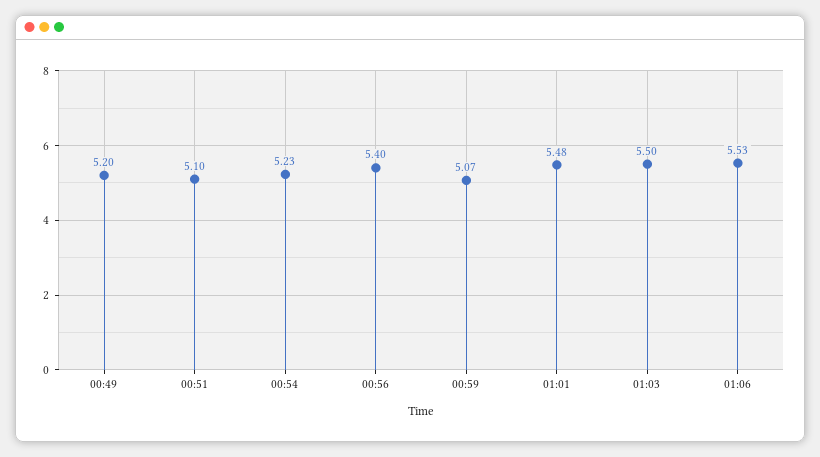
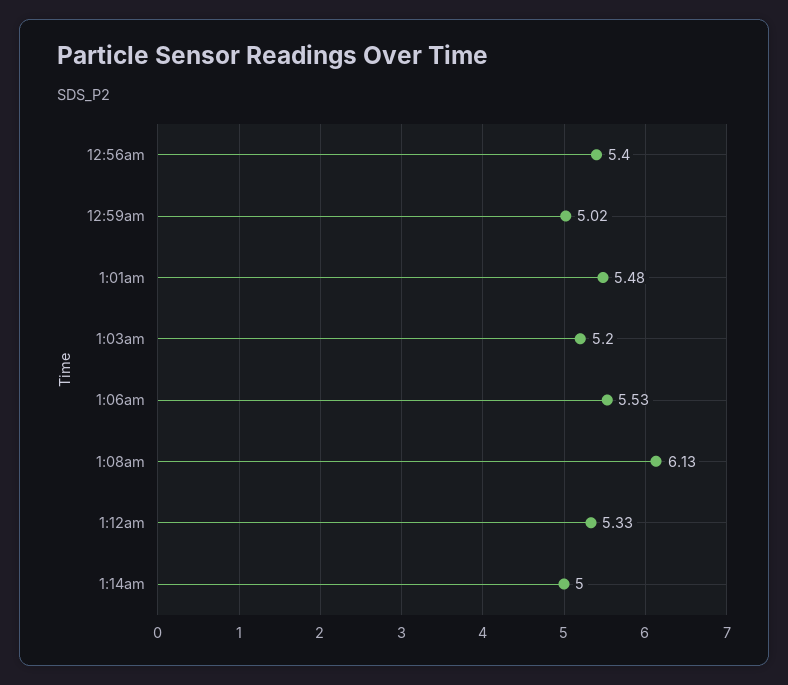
00:49: 5.2 -> none
00:51: 5.1 -> none
00:54: 5.23 -> none
00:59: 5.07 -> 5.02
01:03: 5.5 -> 5.2
1:08am: none -> 6.13
1:12am: none -> 5.33
1:14am: none -> 5

